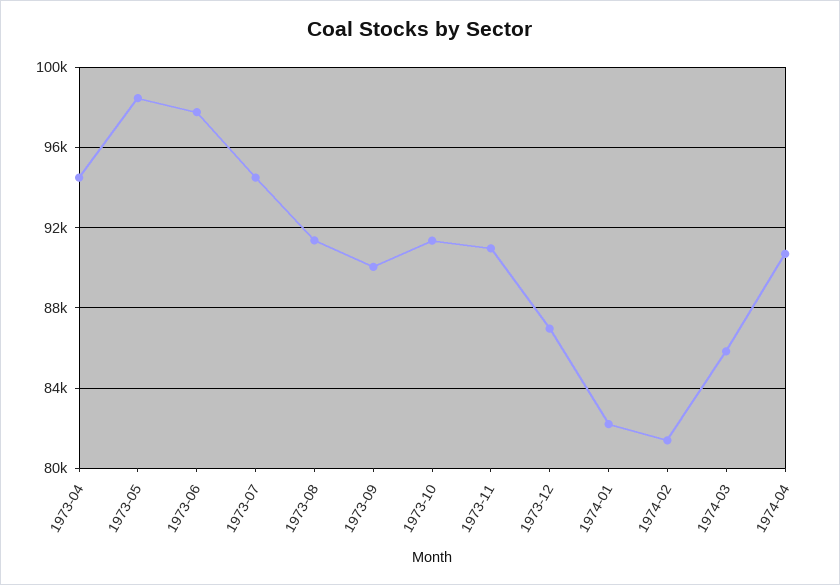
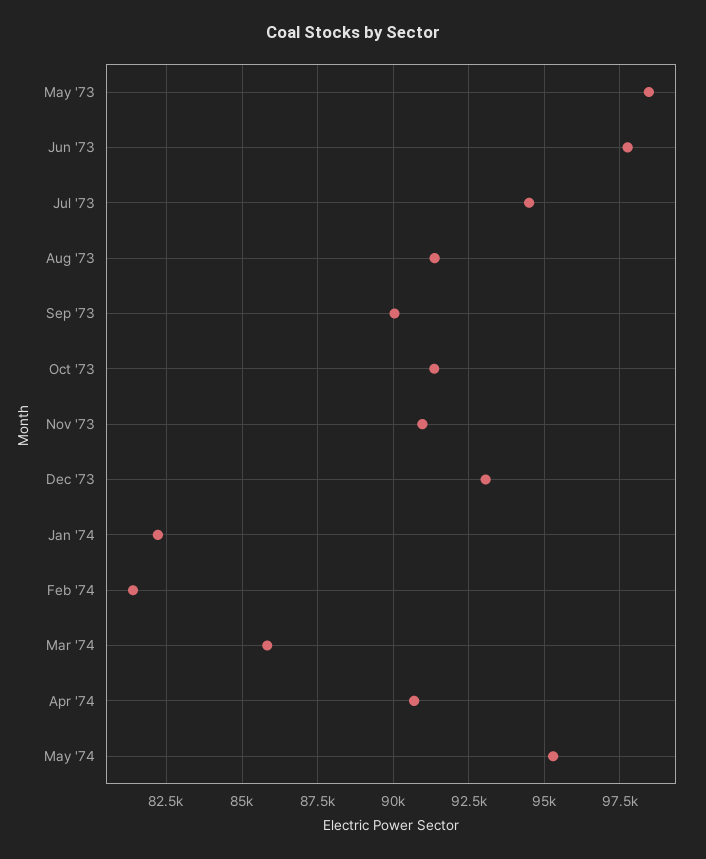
1973-04: 94500 -> none
1973-12: 87000 -> 93000
May '74: none -> 95250

